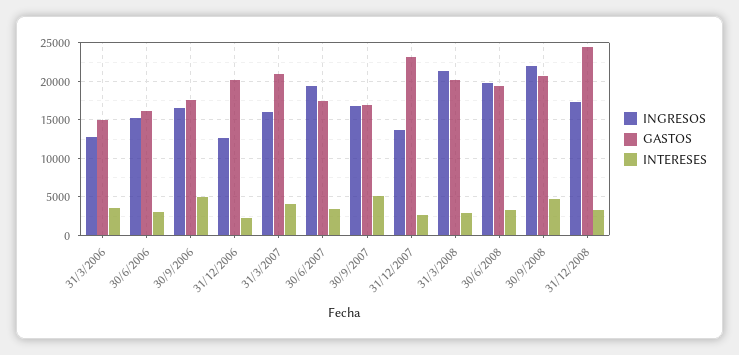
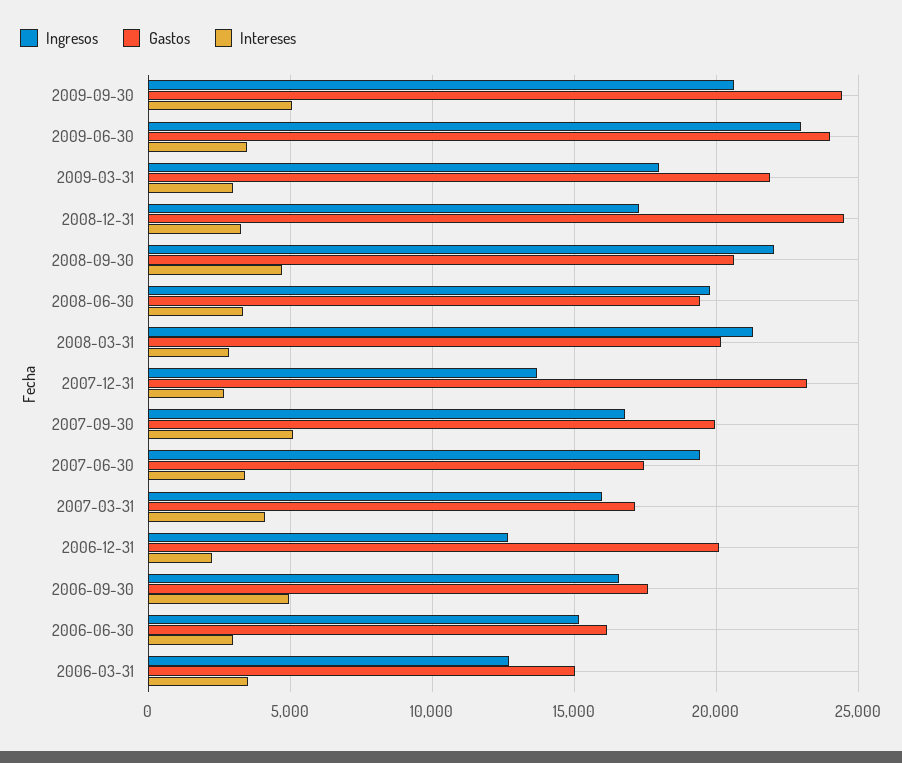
GASTOS, 31/3/2007: 21000 -> 17000
GASTOS, 30/9/2007: 17000 -> 20000
INGRESOS, 2009-09-30: none -> 20500
GASTOS, 2009-09-30: none -> 24500
INTERESES, 2009-09-30: none -> 5000
INGRESOS, 2009-06-30: none -> 23000
GASTOS, 2009-06-30: none -> 24000
INTERESES, 2009-06-30: none -> 3500
INGRESOS, 2009-03-31: none -> 18000
GASTOS, 2009-03-31: none -> 22000
INTERESES, 2009-03-31: none -> 3000

